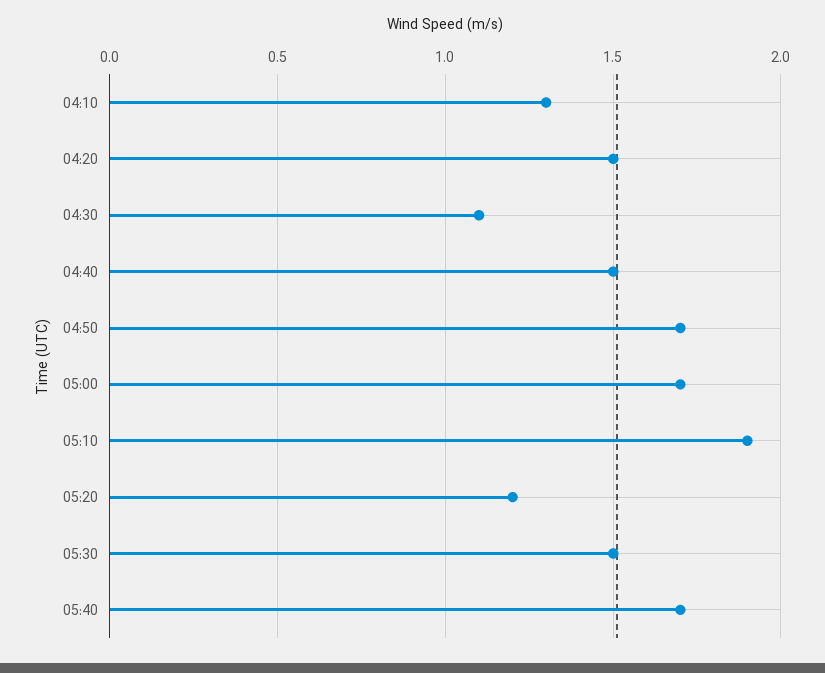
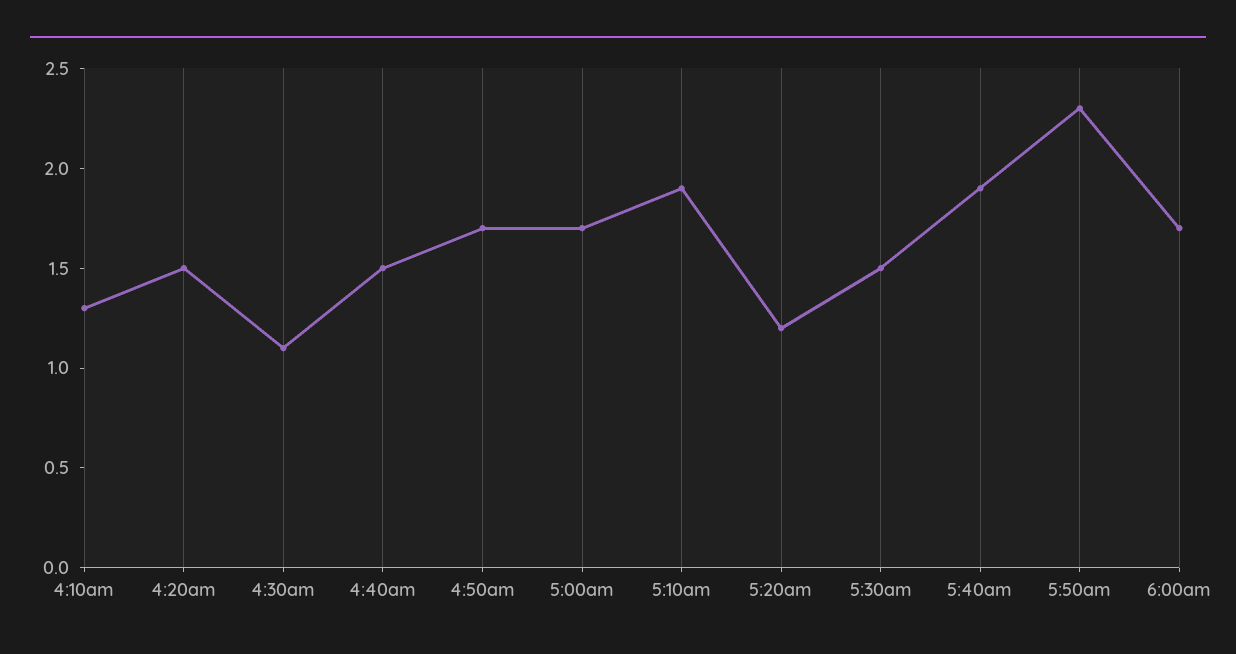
05:40: 1.7 -> 1.9
5:50am: none -> 2.3
6:00am: none -> 1.7

